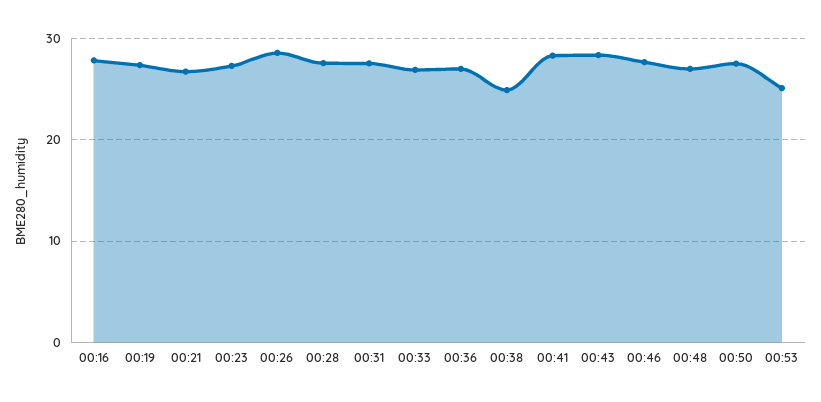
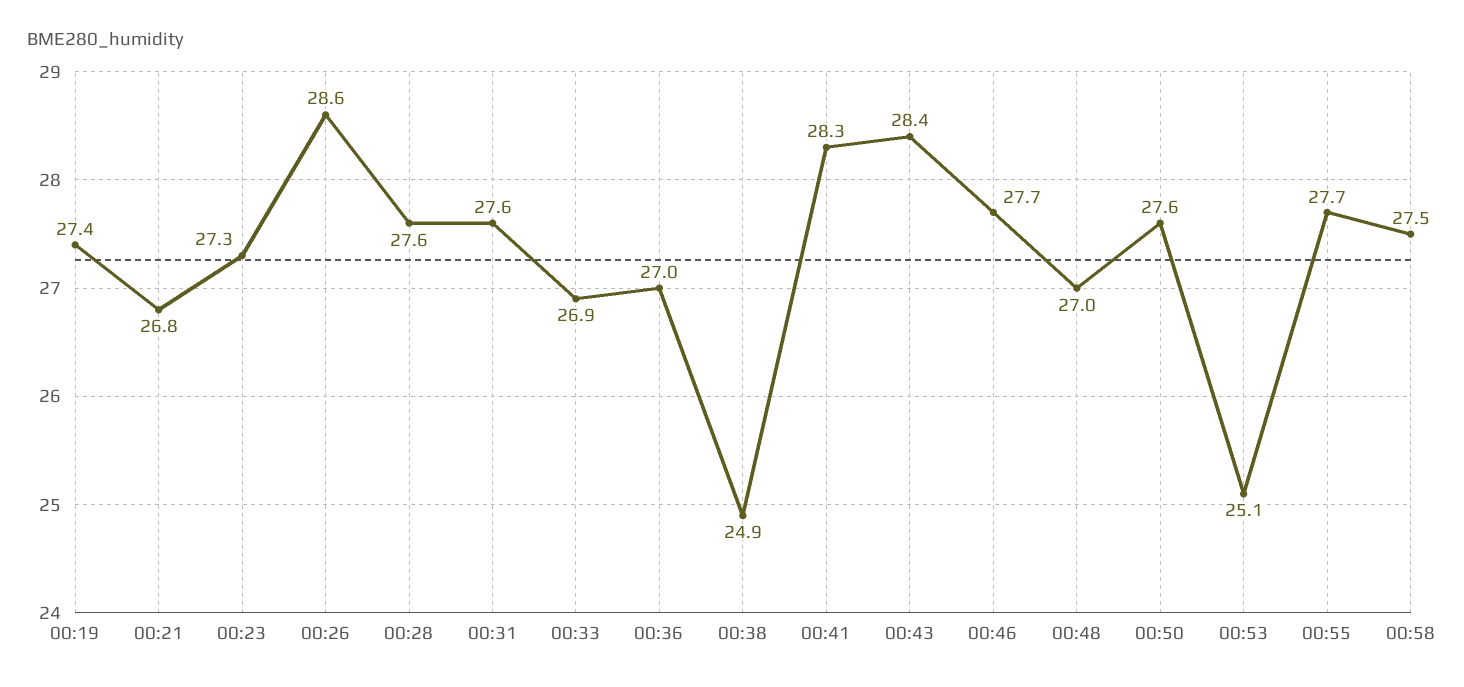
00:16: 28 -> none
00:55: none -> 27.7
00:58: none -> 27.5

